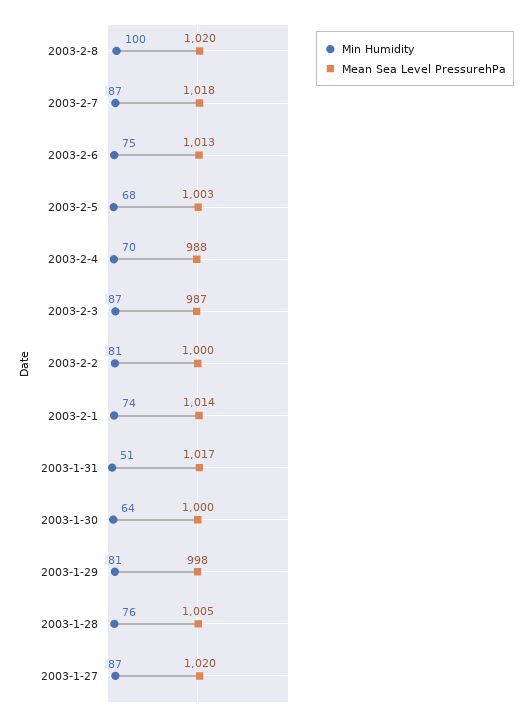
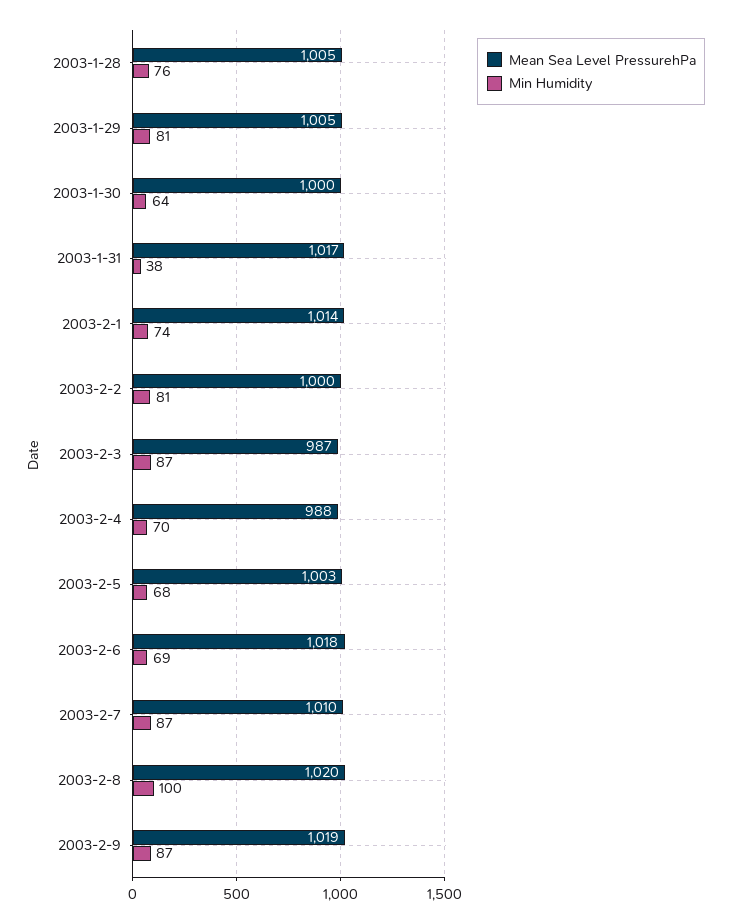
Mean Sea Level PressurehPa, 2003-2-7: 1018 -> 1010
Min Humidity, 2003-2-6: 75 -> 69
Mean Sea Level PressurehPa, 2003-2-6: 1013 -> 1018
Min Humidity, 2003-1-31: 51 -> 38
Mean Sea Level PressurehPa, 2003-1-29: 998 -> 1005
Min Humidity, 2003-1-27: 87 -> none
Mean Sea Level PressurehPa, 2003-1-27: 1020 -> none
Mean Sea Level PressurehPa, 2003-2-9: none -> 1019
Min Humidity, 2003-2-9: none -> 87

